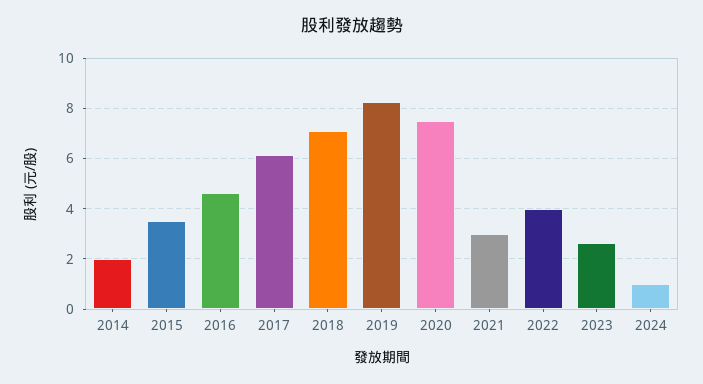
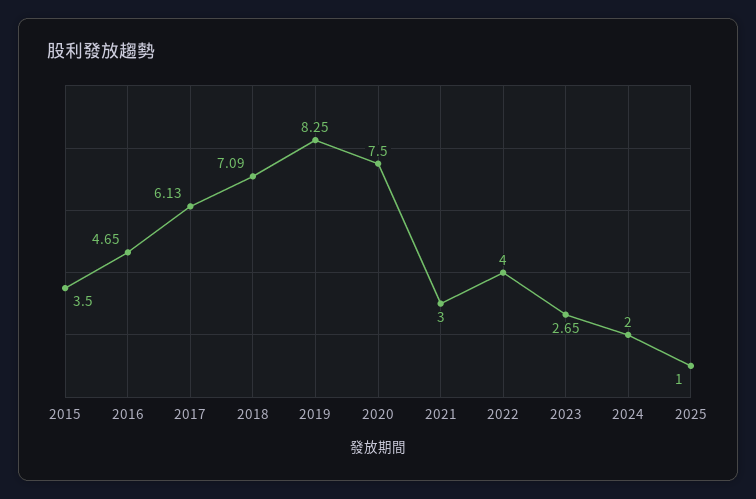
2014: 2 -> none
2024: 1 -> 2
2025: none -> 1

